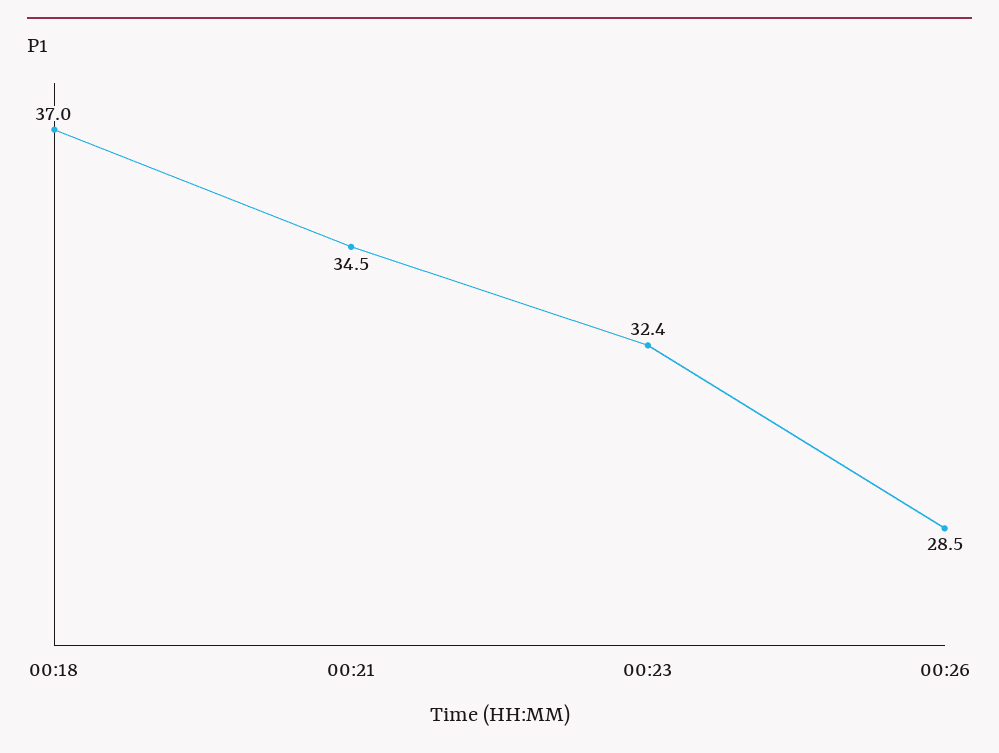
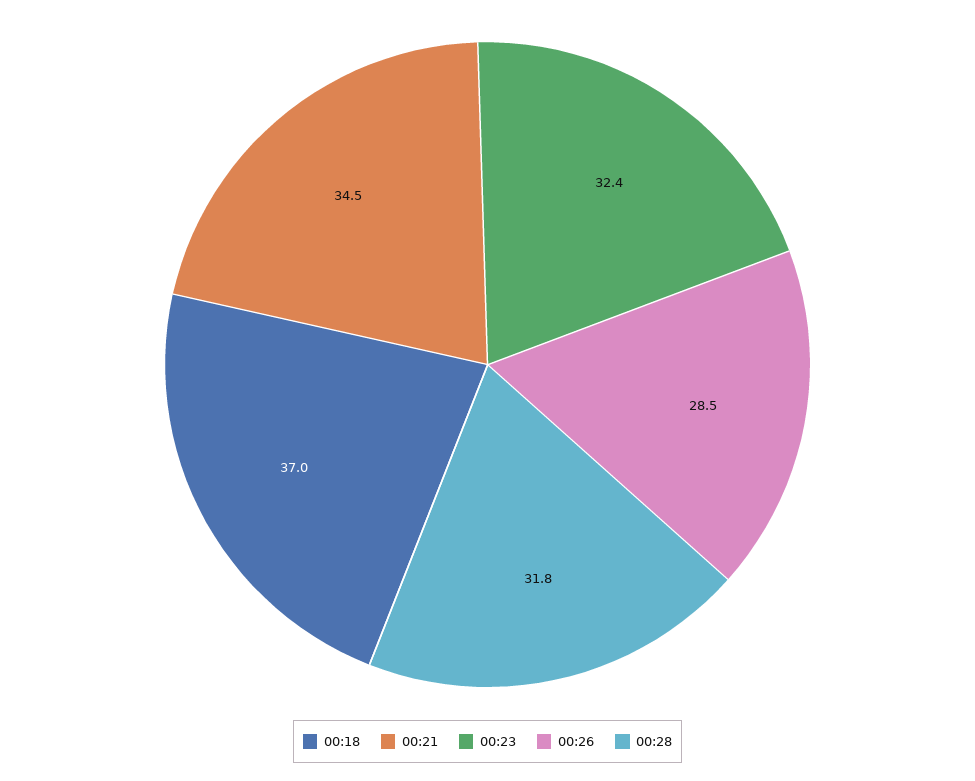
00:28: none -> 31.8

